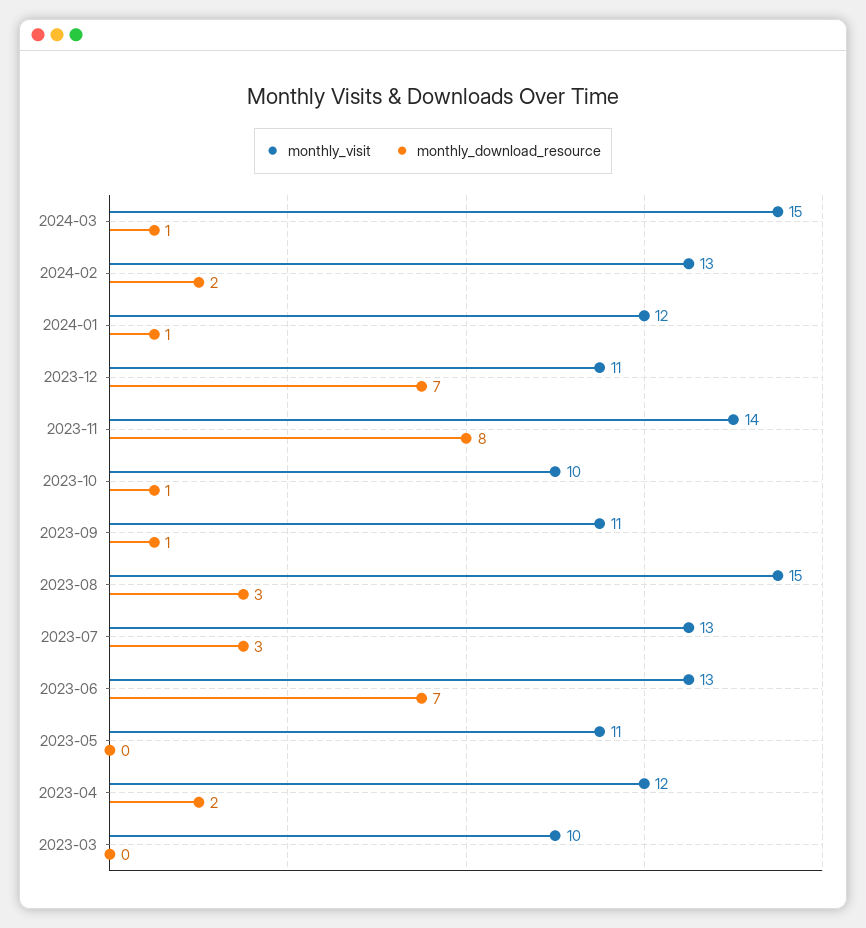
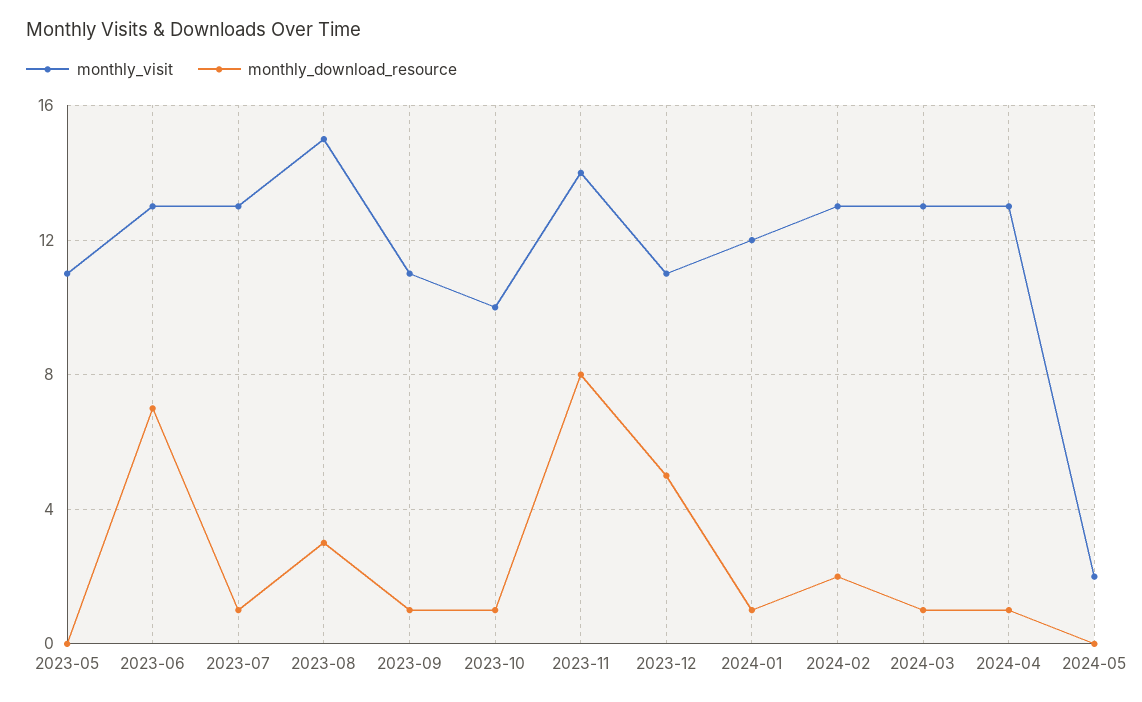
monthly_visit, 2024-03: 15 -> 13
monthly_download_resource, 2023-12: 7 -> 5
monthly_download_resource, 2023-07: 3 -> 1
monthly_visit, 2023-04: 12 -> none
monthly_download_resource, 2023-04: 2 -> none
monthly_visit, 2023-03: 10 -> none
monthly_download_resource, 2023-03: 0 -> none
monthly_visit, 2024-04: none -> 13
monthly_download_resource, 2024-04: none -> 1
monthly_visit, 2024-05: none -> 2
monthly_download_resource, 2024-05: none -> 0

